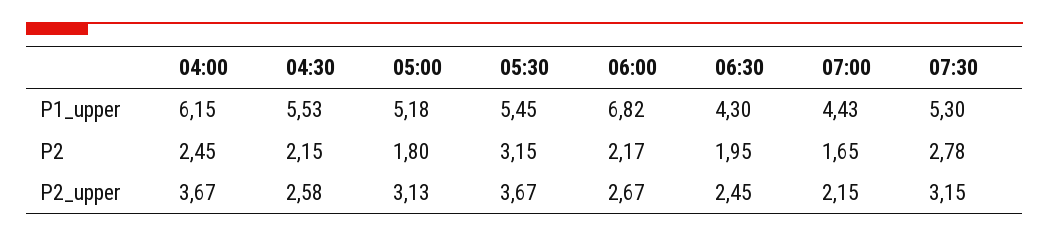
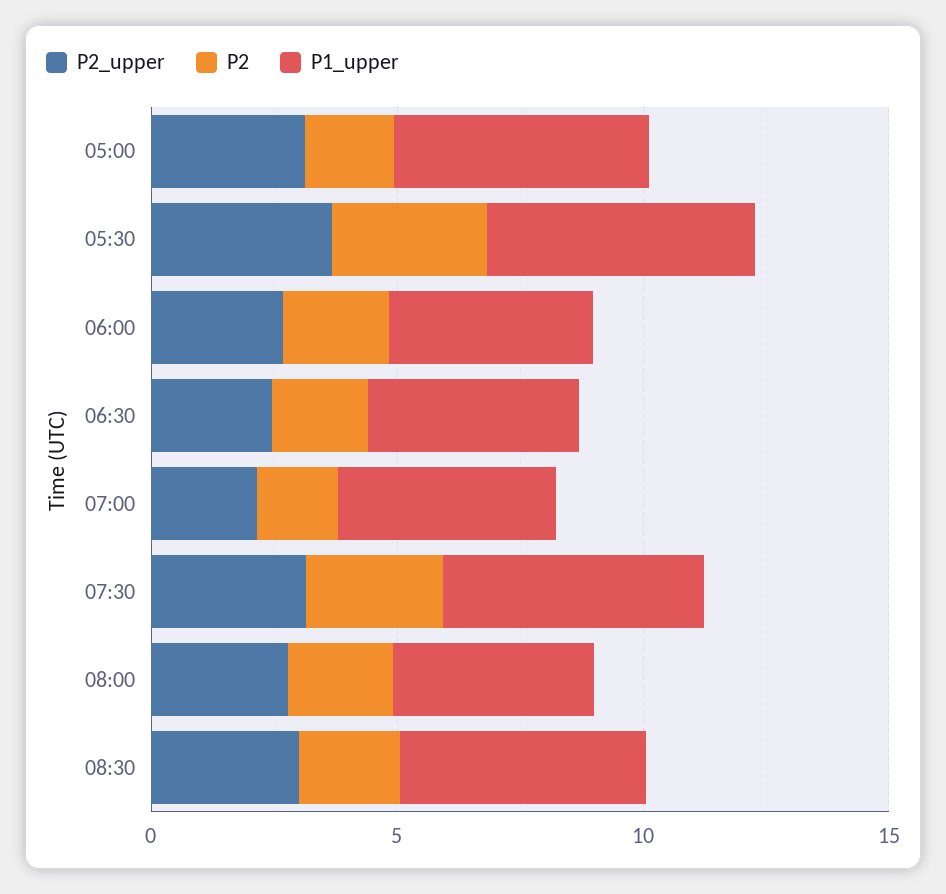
P1_upper, 04:00: 6.15 -> none
P1_upper, 04:30: 5.53 -> none
P1_upper, 06:00: 6.82 -> 4
P2, 04:00: 2.45 -> none
P2, 04:30: 2.15 -> none
P2_upper, 04:00: 3.67 -> none
P2_upper, 04:30: 2.58 -> none
P2_upper, 08:00: none -> 3
P2, 08:00: none -> 2
P1_upper, 08:00: none -> 4
P2_upper, 08:30: none -> 3
P2, 08:30: none -> 2
P1_upper, 08:30: none -> 5

